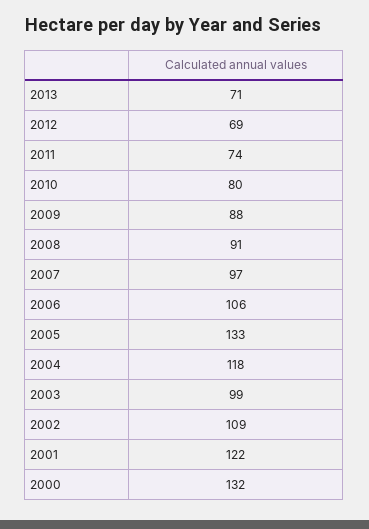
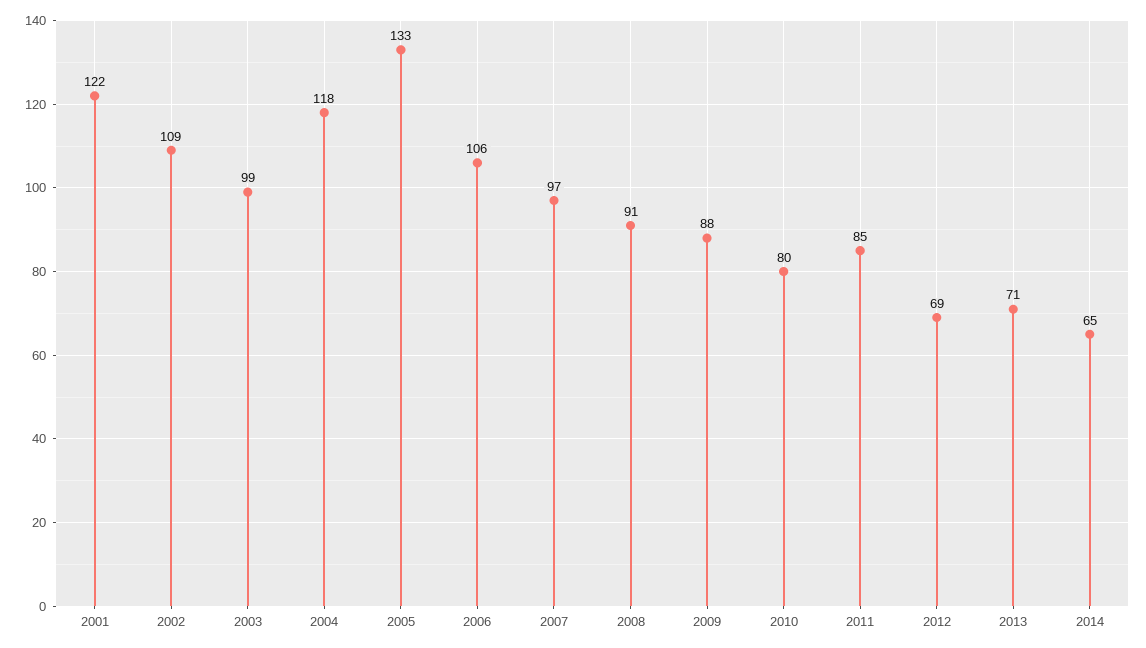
2011: 74 -> 85
2000: 132 -> none
2014: none -> 65

